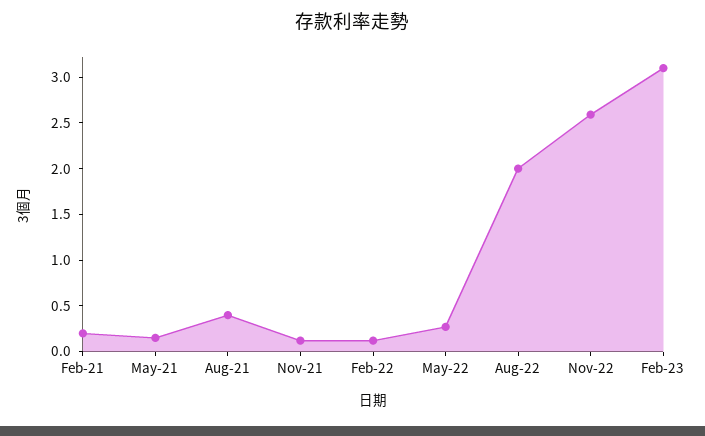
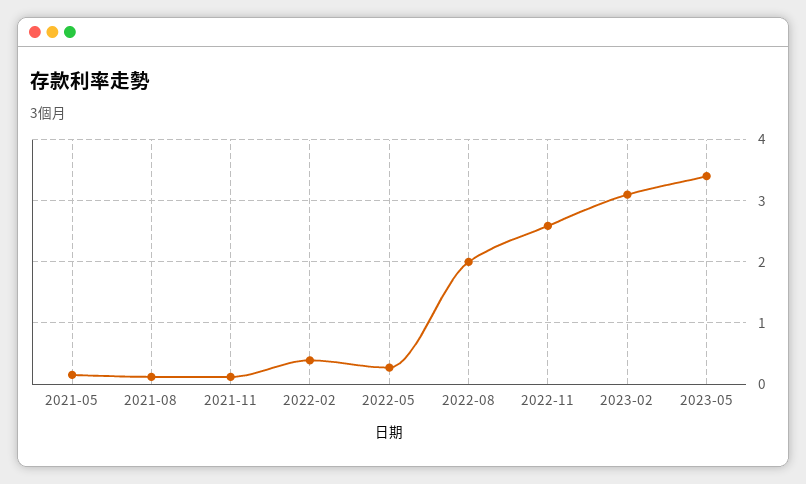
Feb-21: 0.2 -> none
Aug-21: 0.4 -> 0.1
Feb-22: 0.1 -> 0.4
2023-05: none -> 3.4

